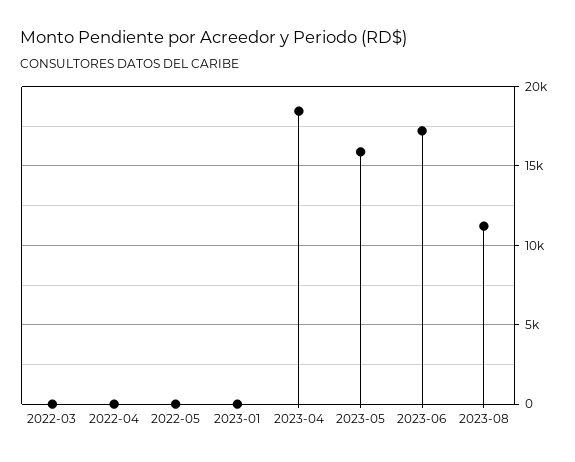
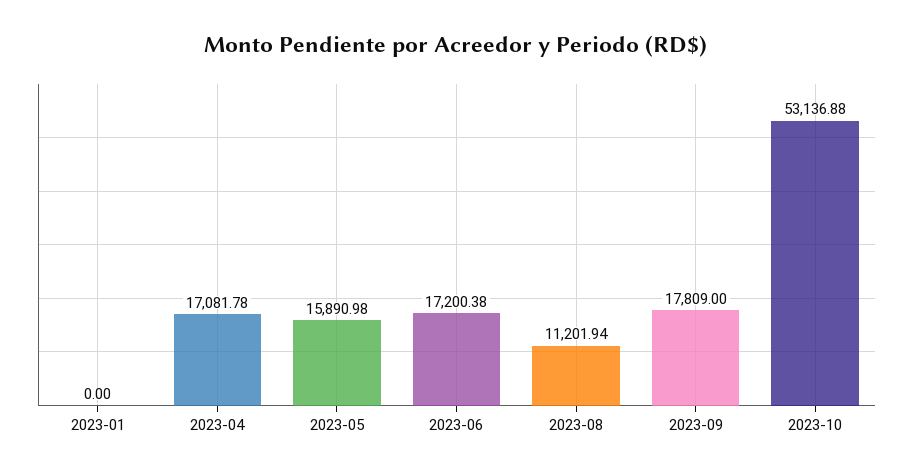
2022-03: 0 -> none
2022-04: 0 -> none
2022-05: 0 -> none
2023-04: 18500 -> 17081.78
2023-09: none -> 17809
2023-10: none -> 53136.88

